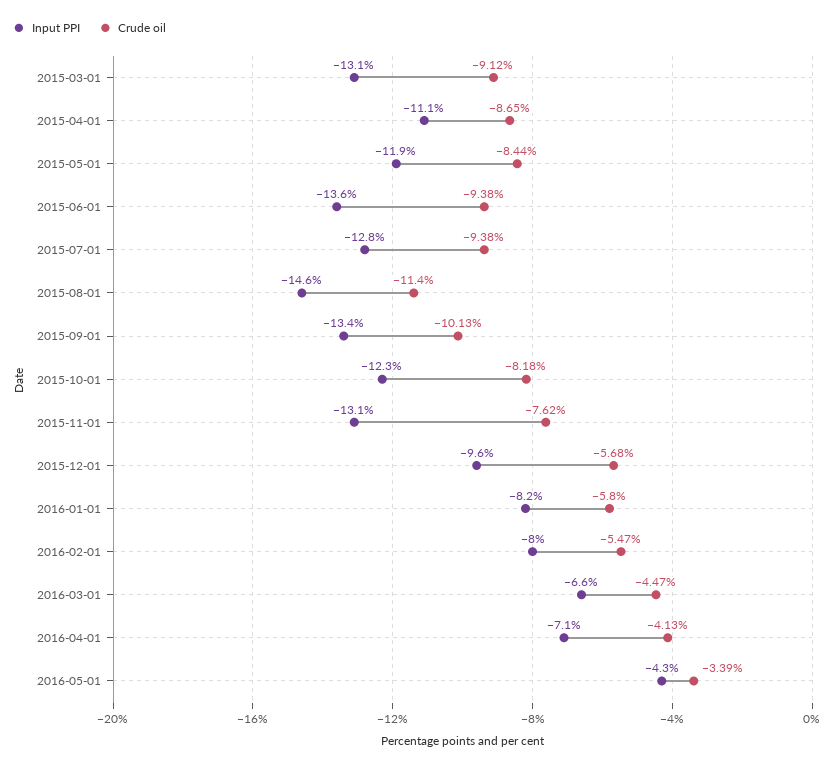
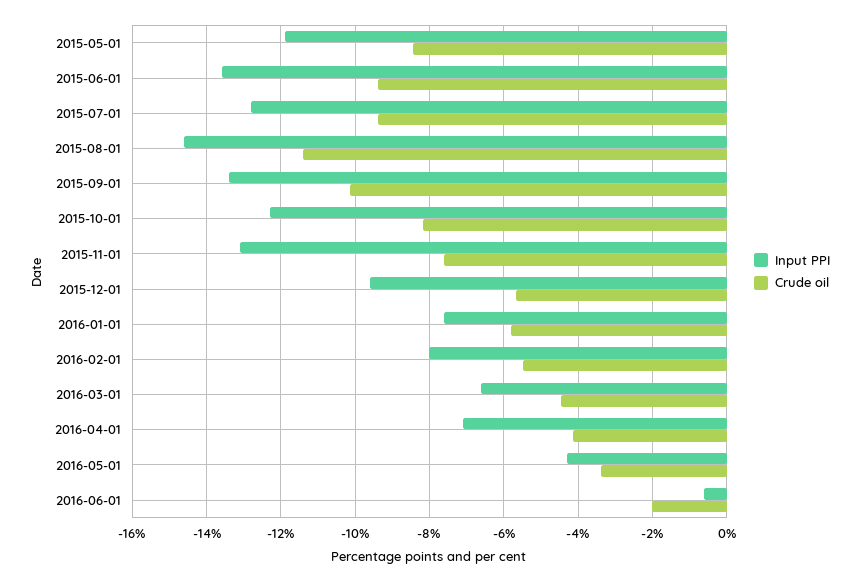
Input PPI, 2015-03-01: -13.1 -> none
Crude oil, 2015-03-01: -9.12 -> none
Input PPI, 2015-04-01: -11.1 -> none
Crude oil, 2015-04-01: -8.65 -> none
Input PPI, 2016-01-01: -8.2 -> -7.6
Input PPI, 2016-06-01: none -> -0.6
Crude oil, 2016-06-01: none -> -2

